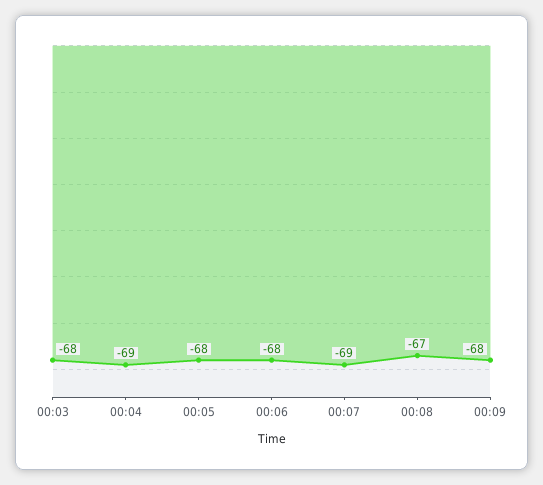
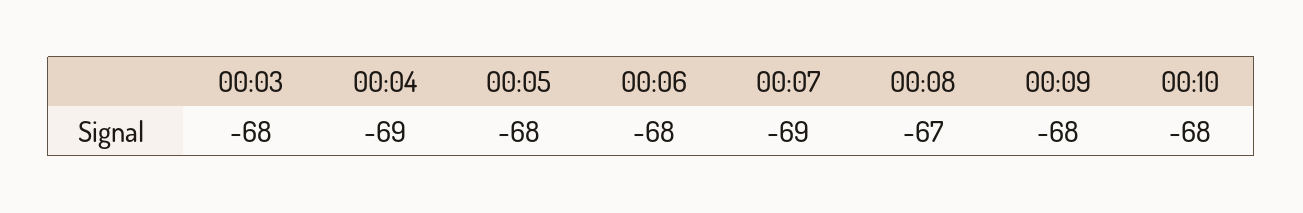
00:10: none -> -68

